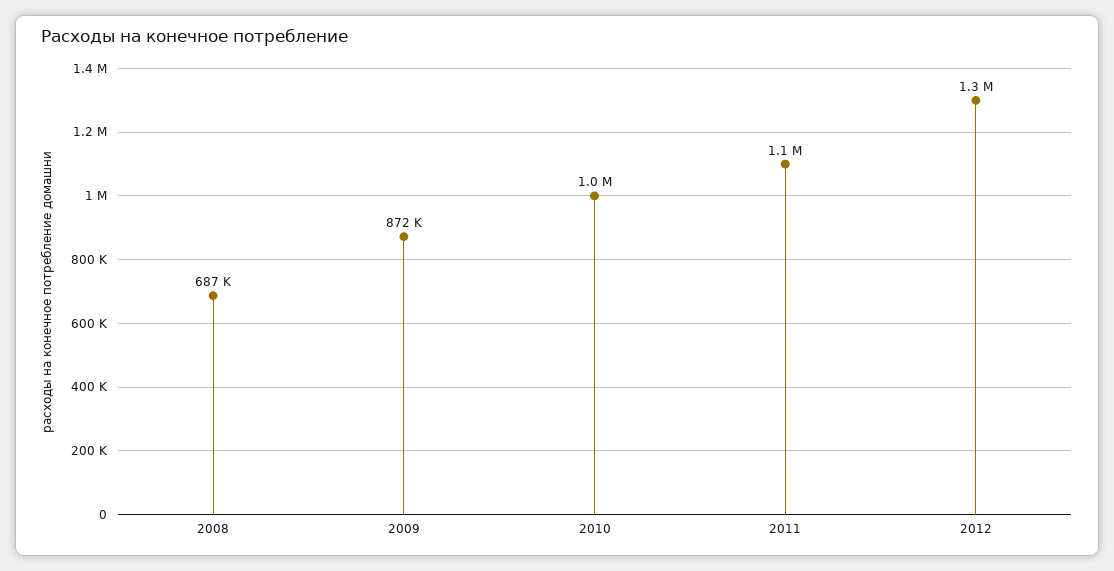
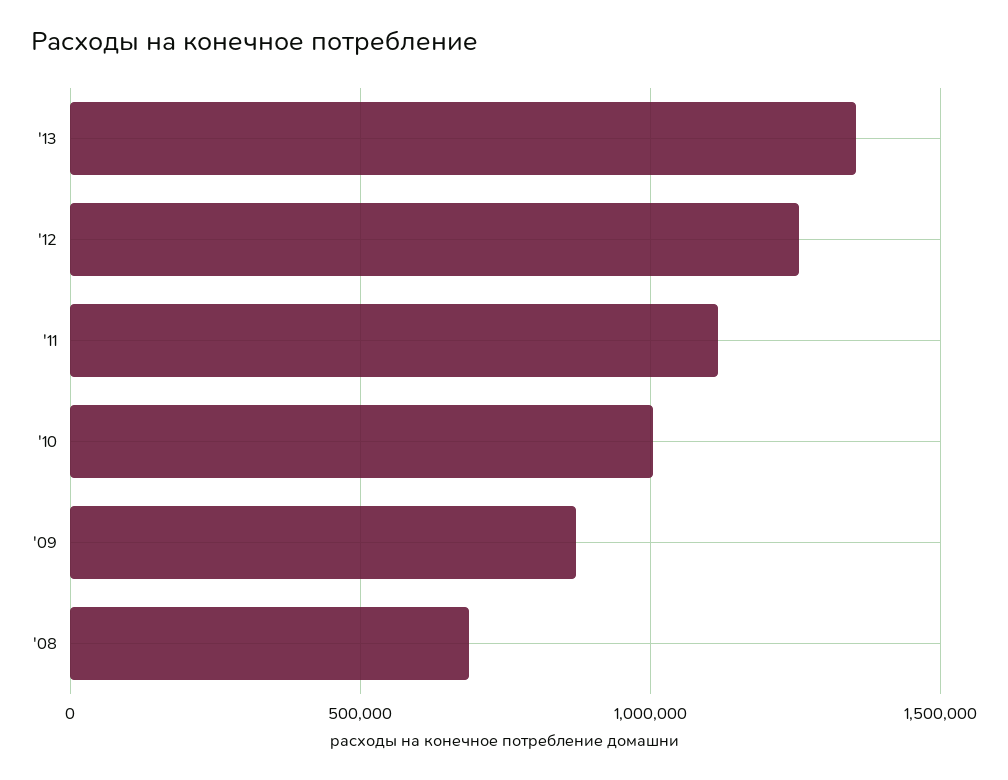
'13: none -> 1350000

